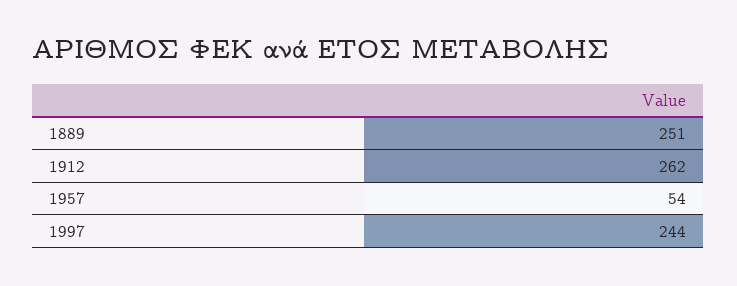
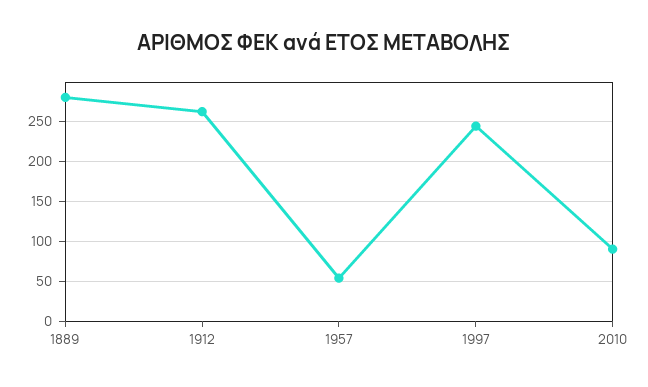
1889: 251 -> 280
2010: none -> 90

